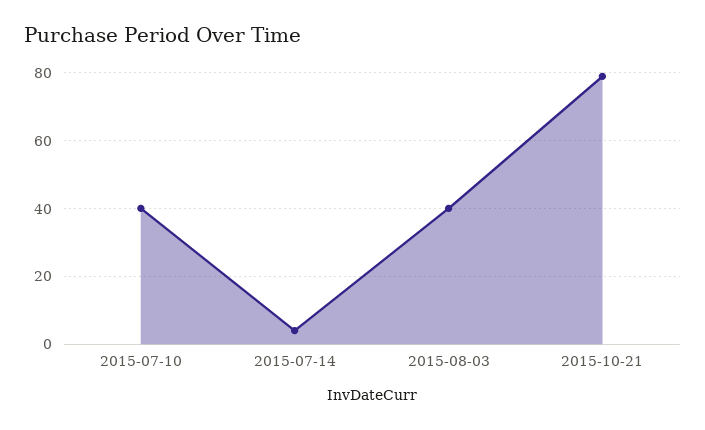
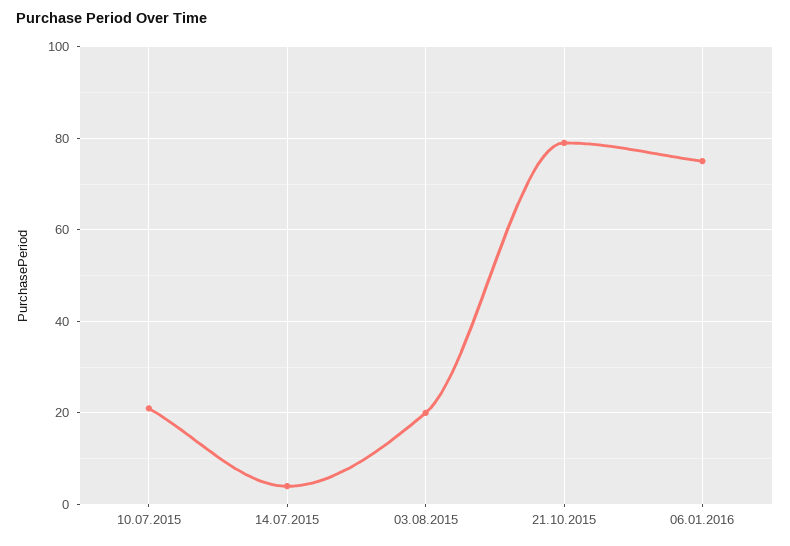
2015-07-10: 40 -> 20
2015-08-03: 40 -> 20
06.01.2016: none -> 75

